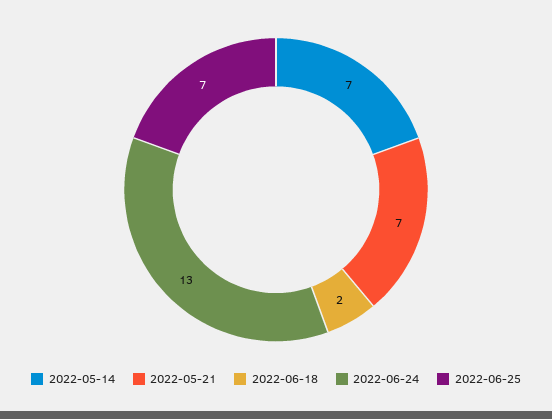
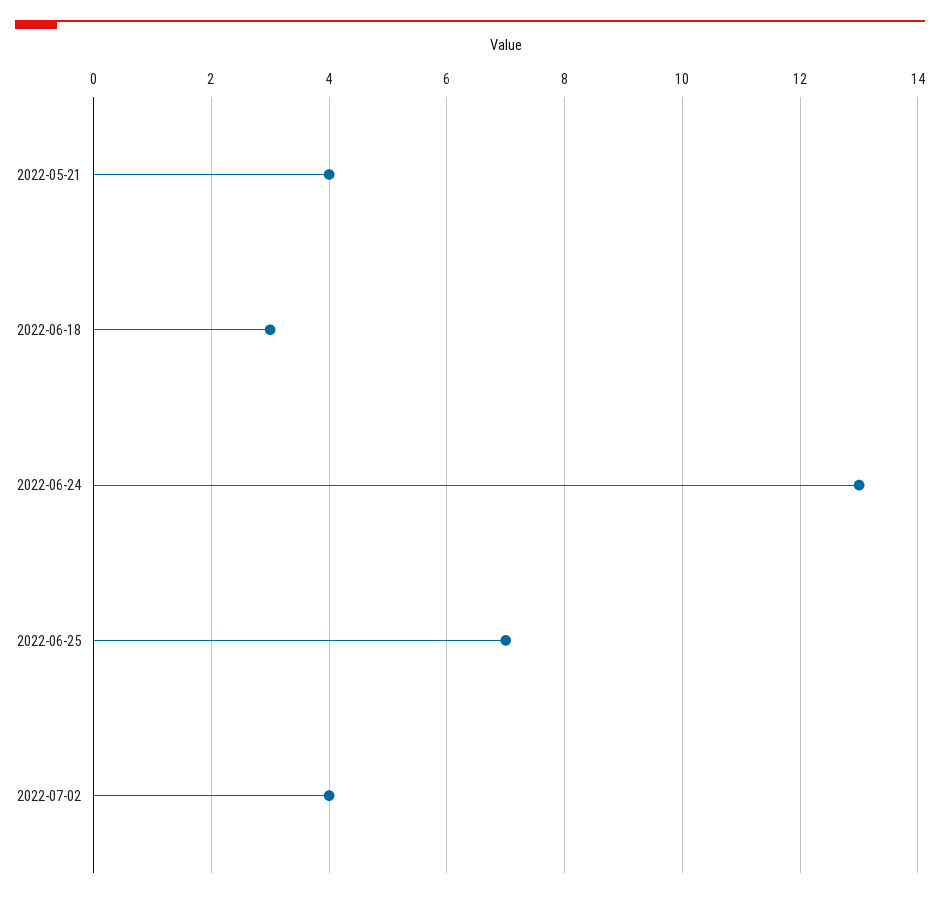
2022-05-14: 7 -> none
2022-05-21: 7 -> 4
2022-06-18: 2 -> 3
2022-07-02: none -> 4

